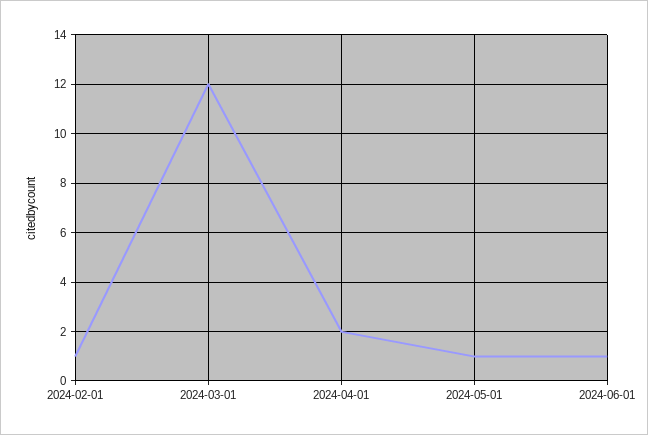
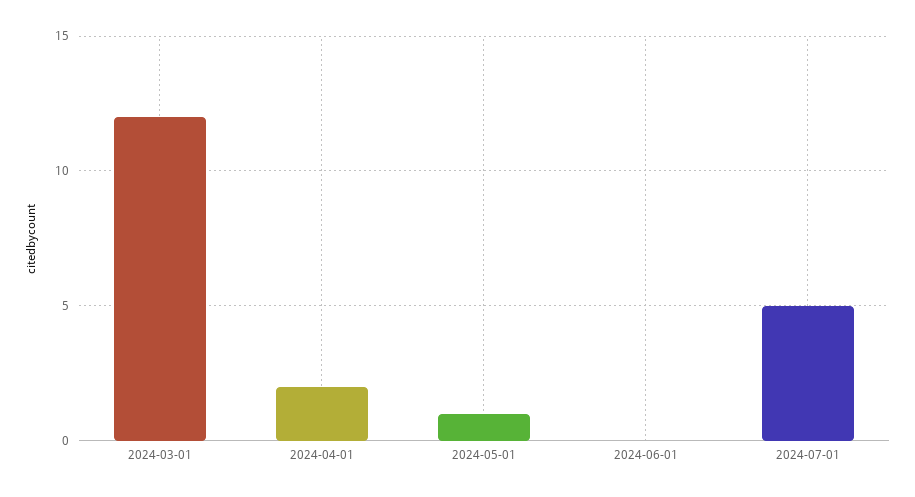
2024-02-01: 1 -> none
2024-06-01: 1 -> 0
2024-07-01: none -> 5

